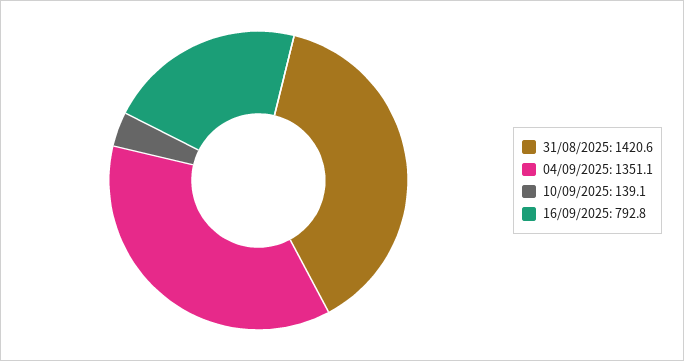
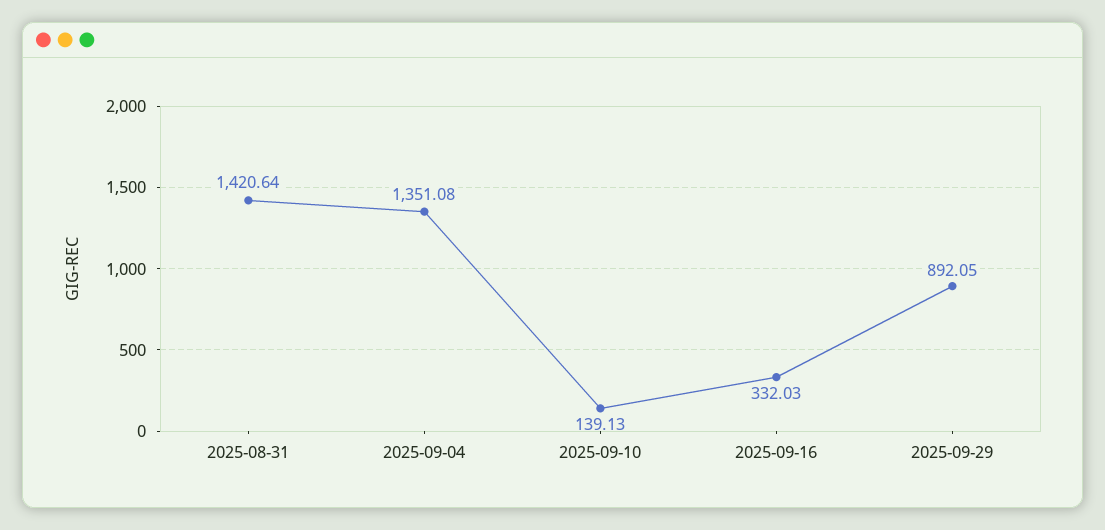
16/09/2025: 792.8 -> 332.03
2025-09-29: none -> 892.05

